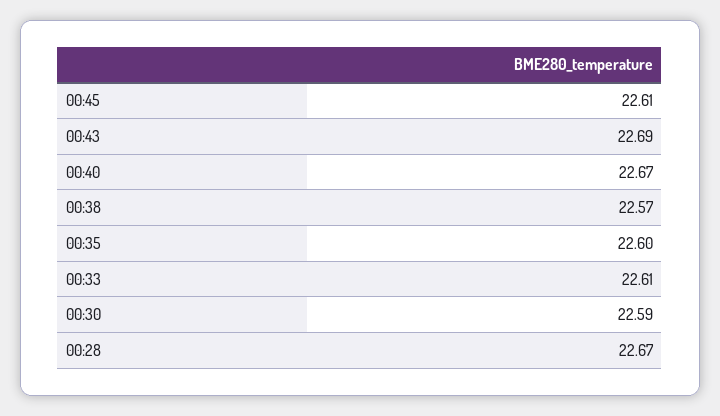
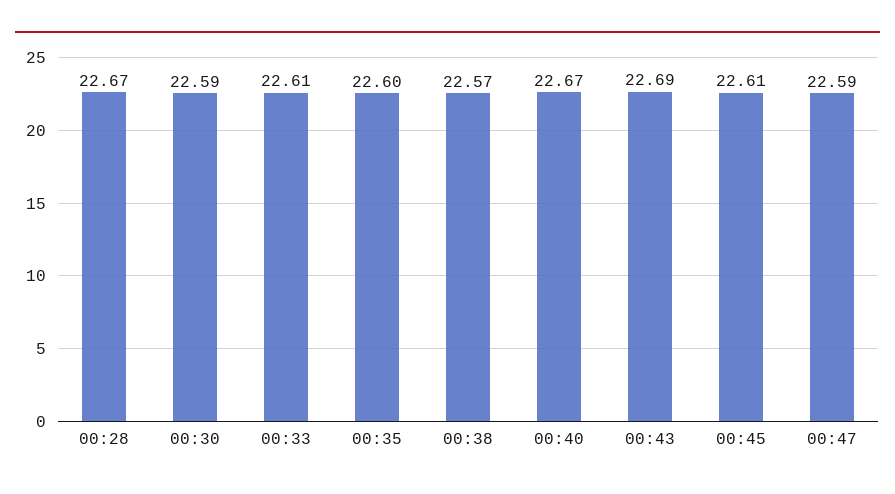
00:47: none -> 22.59

